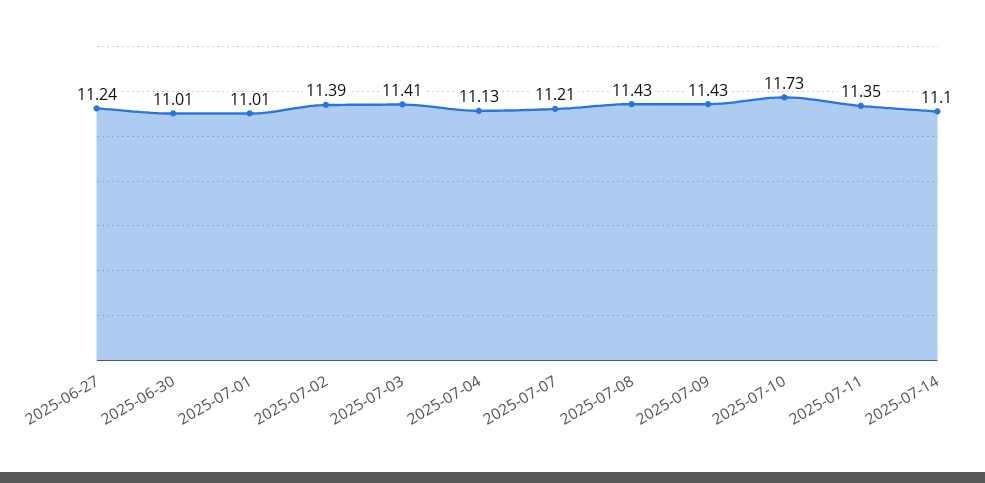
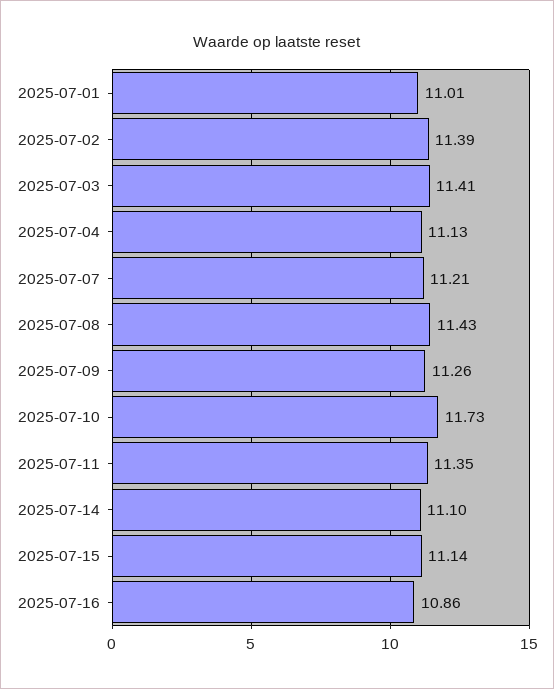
2025-06-27: 11.24 -> none
2025-06-30: 11.01 -> none
2025-07-09: 11.43 -> 11.26
2025-07-15: none -> 11.14
2025-07-16: none -> 10.86

